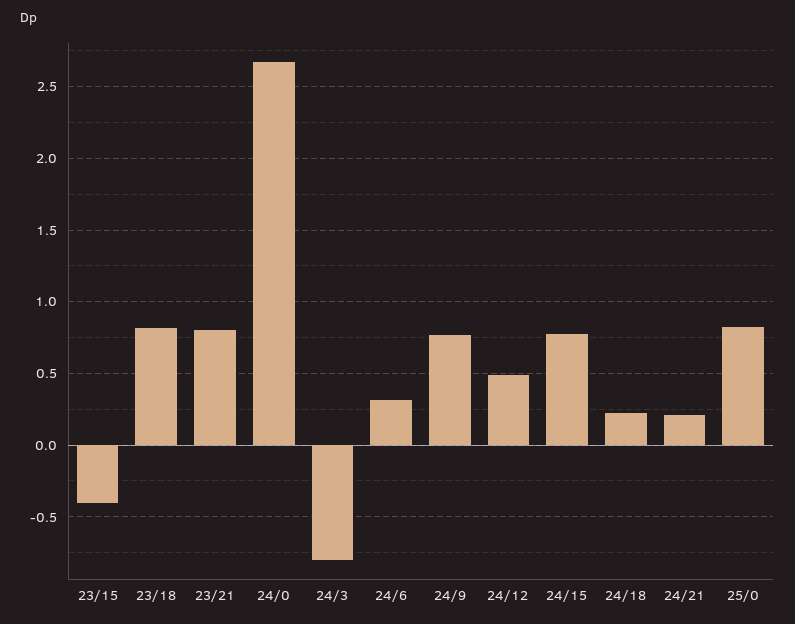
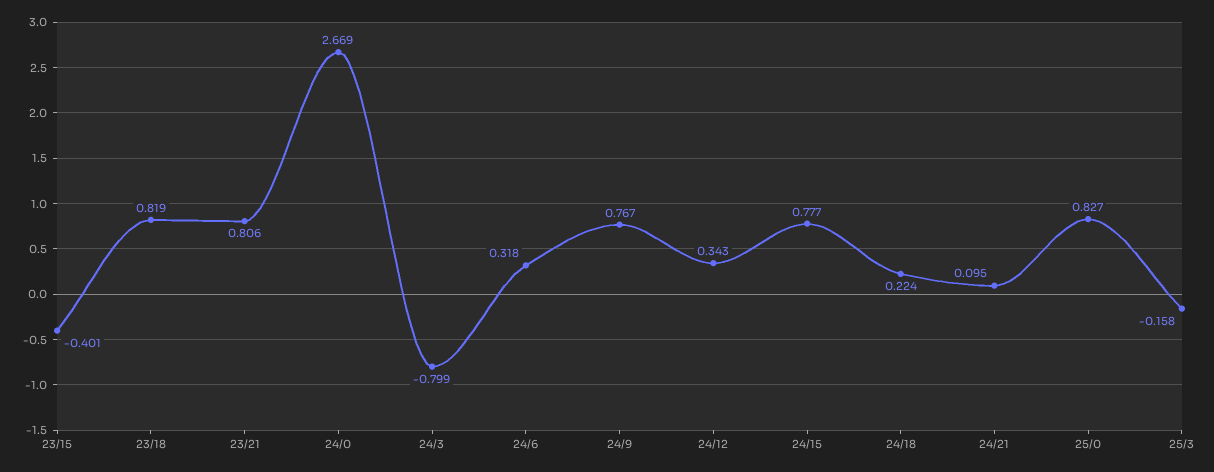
24/12: 0.5 -> 0.343
24/21: 0.2 -> 0.095
25/3: none -> -0.158

